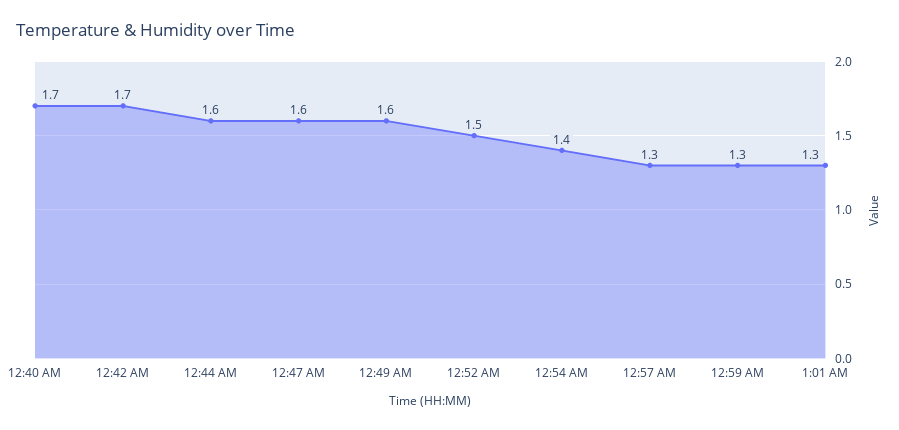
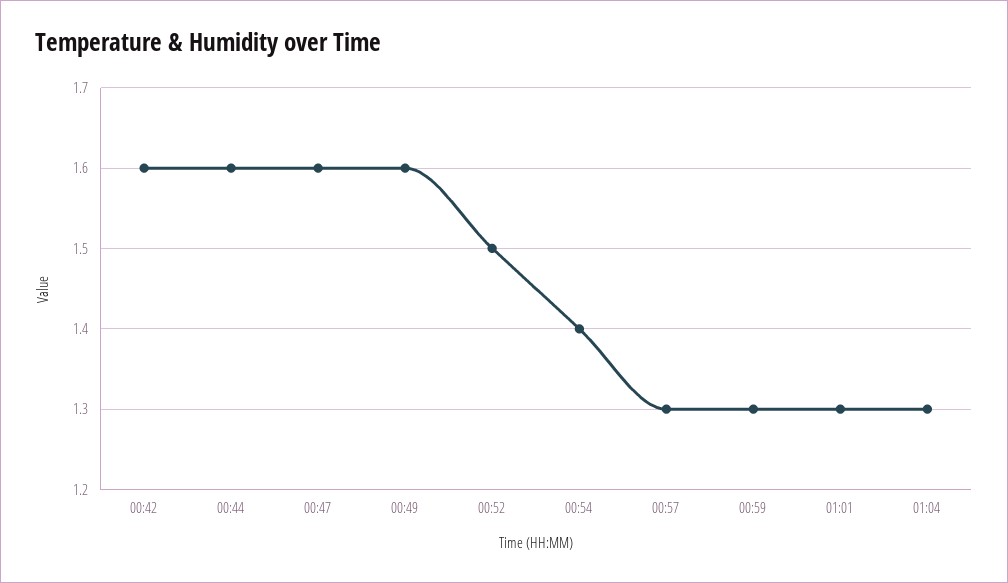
12:40 AM: 1.7 -> none
12:42 AM: 1.7 -> 1.6
01:04: none -> 1.3

